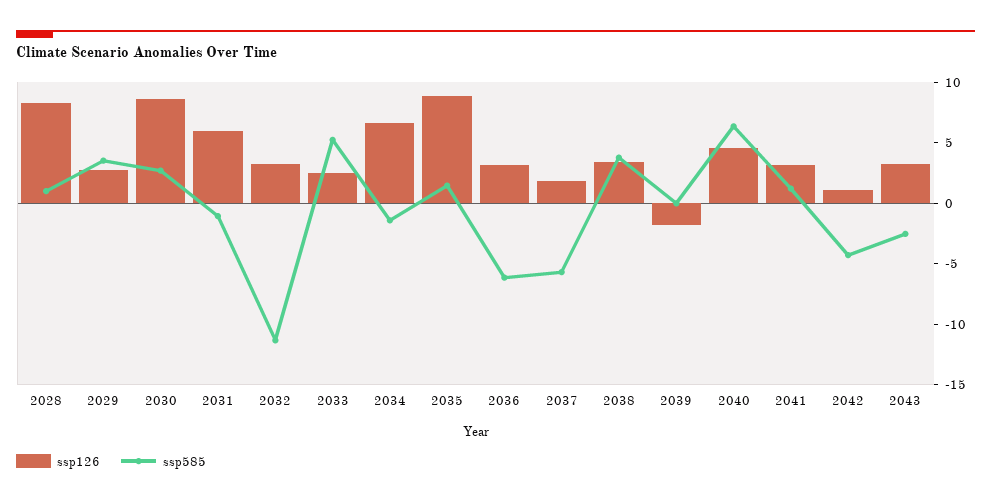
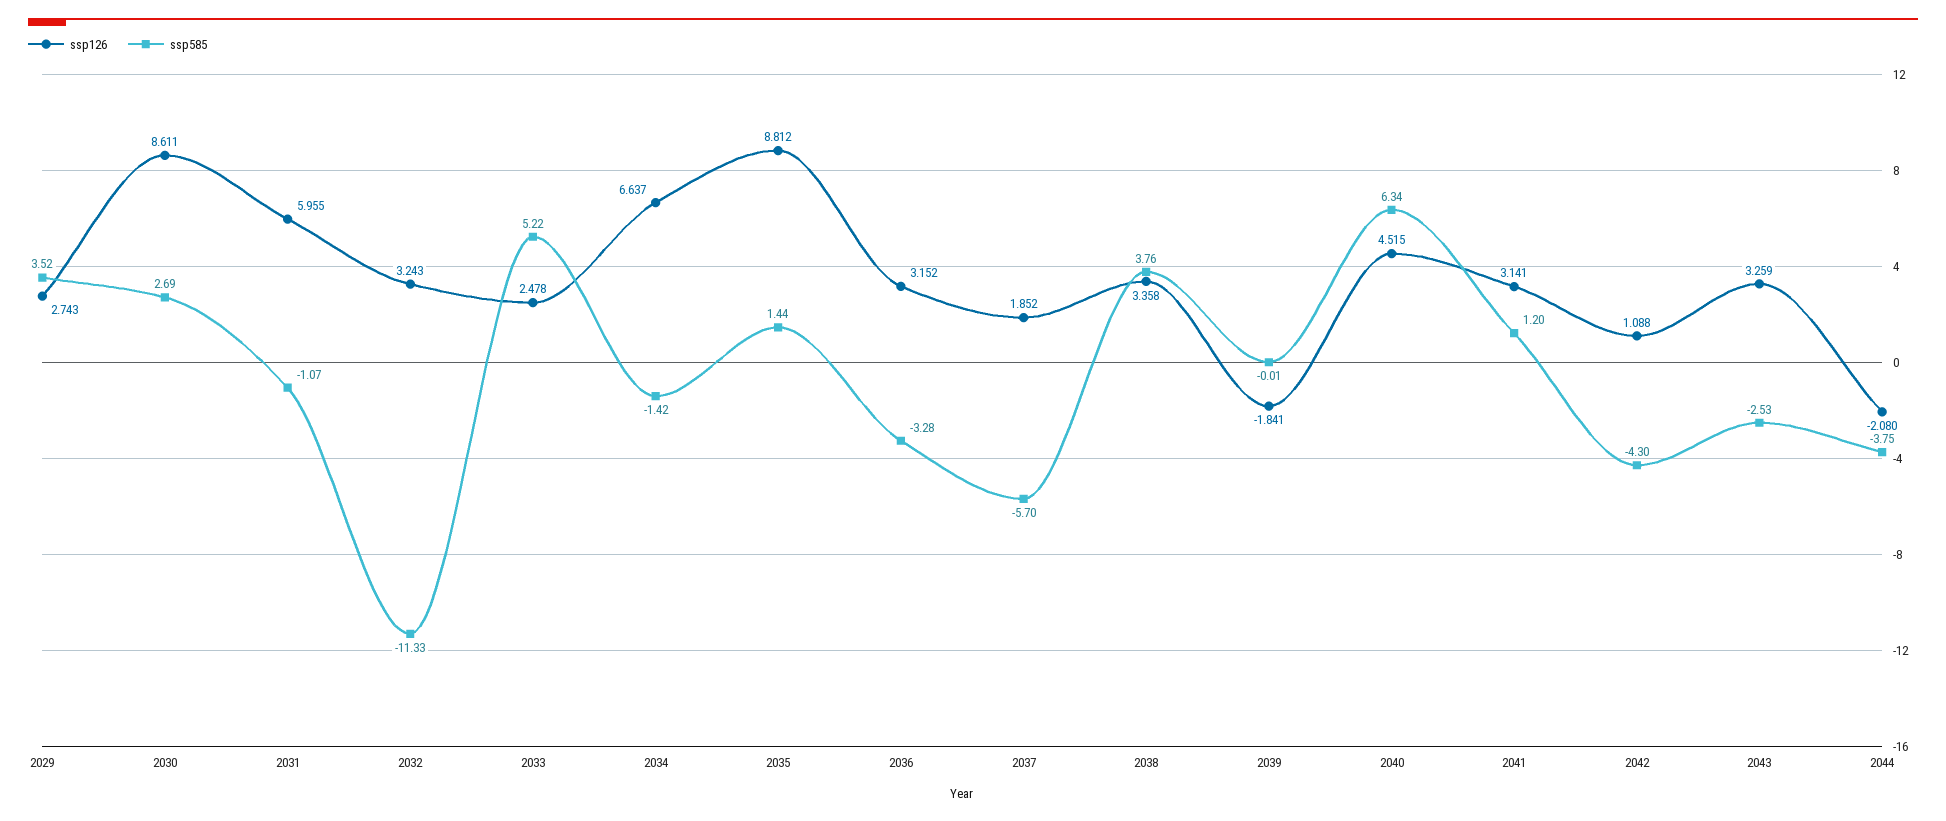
ssp126, 2028: 8 -> none
ssp585, 2028: 1 -> none
ssp585, 2036: -6 -> -3.28
ssp126, 2044: none -> -2.08
ssp585, 2044: none -> -3.75

